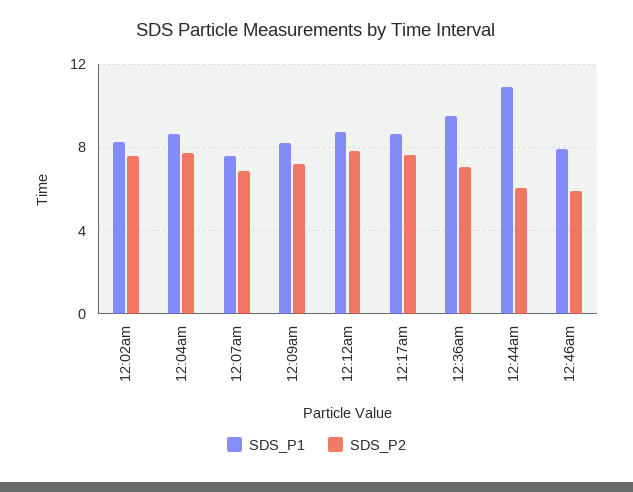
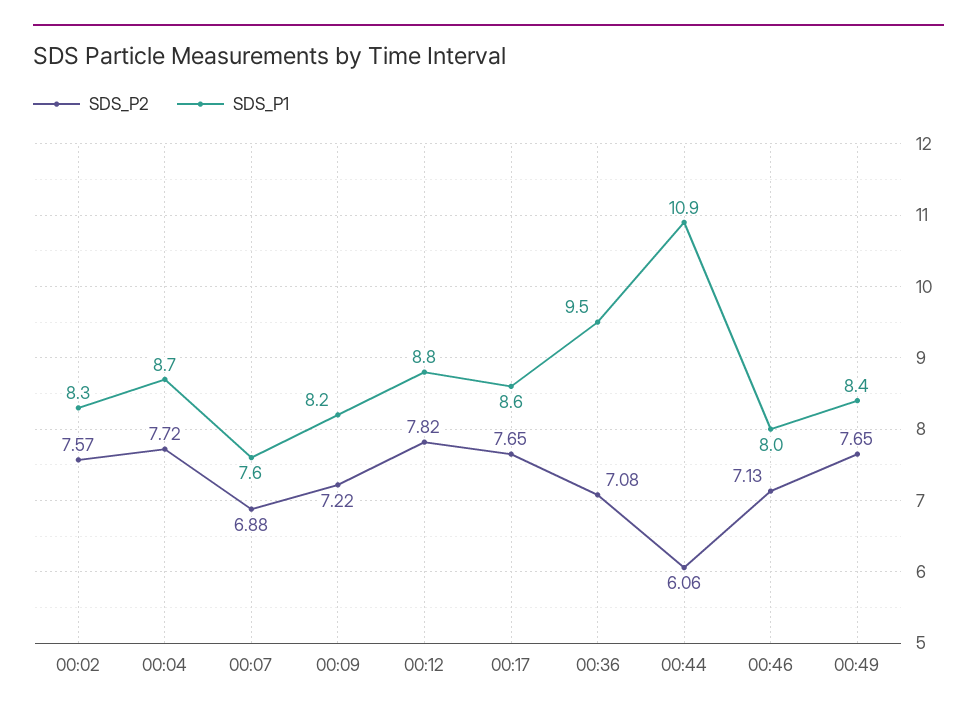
SDS_P2, 12:46am: 6 -> 7.13
SDS_P2, 00:49: none -> 7.65
SDS_P1, 00:49: none -> 8.4

